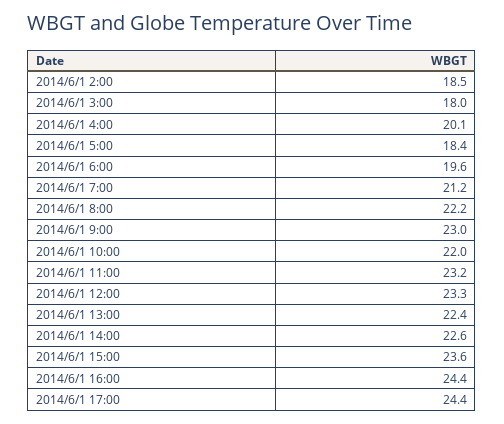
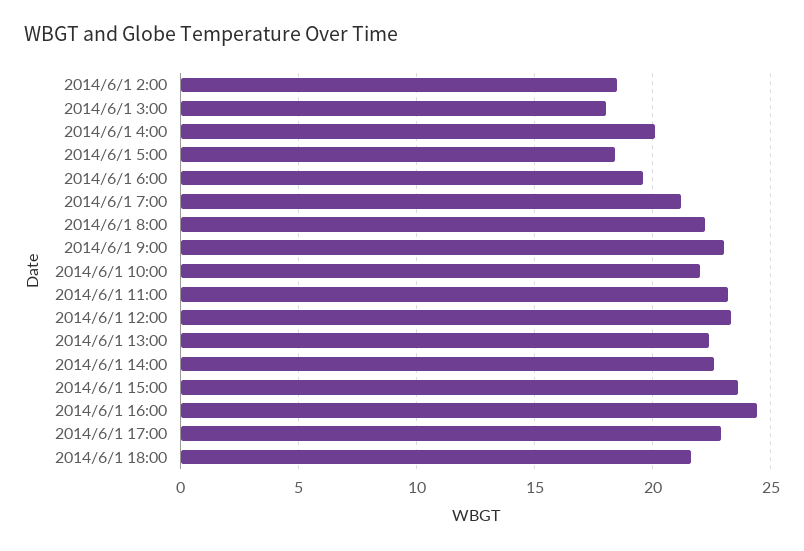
2014/6/1 17:00: 24.4 -> 23
2014/6/1 18:00: none -> 21.5

